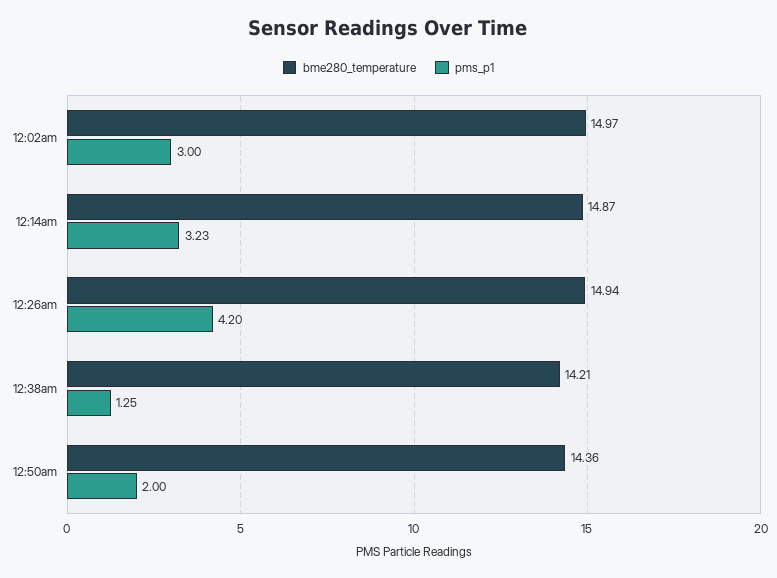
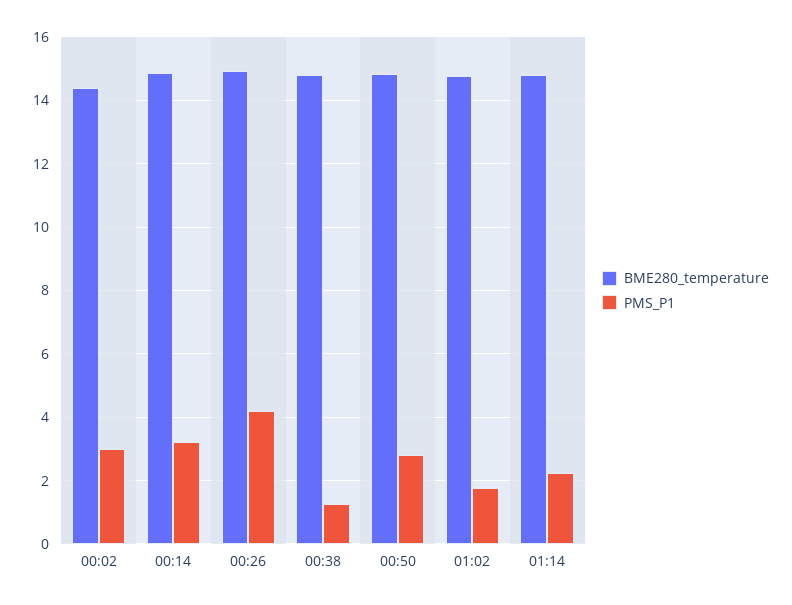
bme280_temperature, 12:02am: 14.97 -> 14.4
bme280_temperature, 12:38am: 14.21 -> 14.8
bme280_temperature, 12:50am: 14.36 -> 14.8
pms_p1, 12:50am: 2 -> 2.8
bme280_temperature, 01:02: none -> 14.8
pms_p1, 01:02: none -> 1.8
bme280_temperature, 01:14: none -> 14.8
pms_p1, 01:14: none -> 2.2

